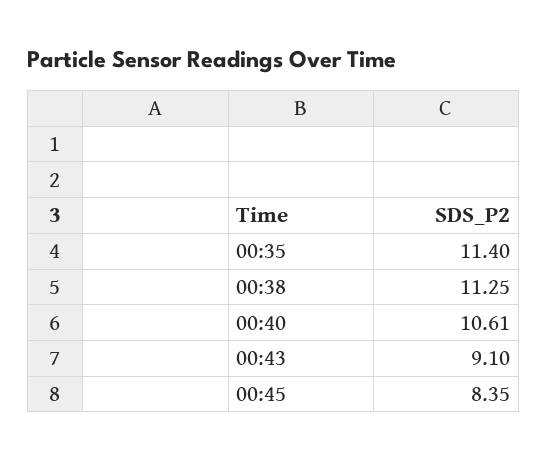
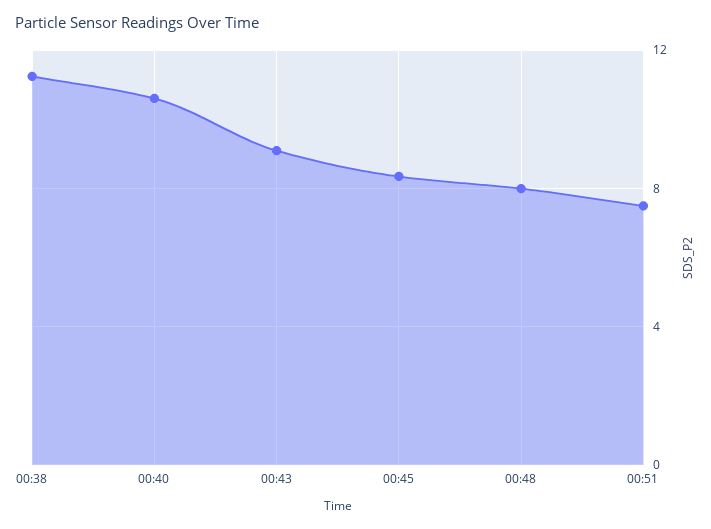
00:35: 11.4 -> none
00:48: none -> 8
00:51: none -> 7.5

